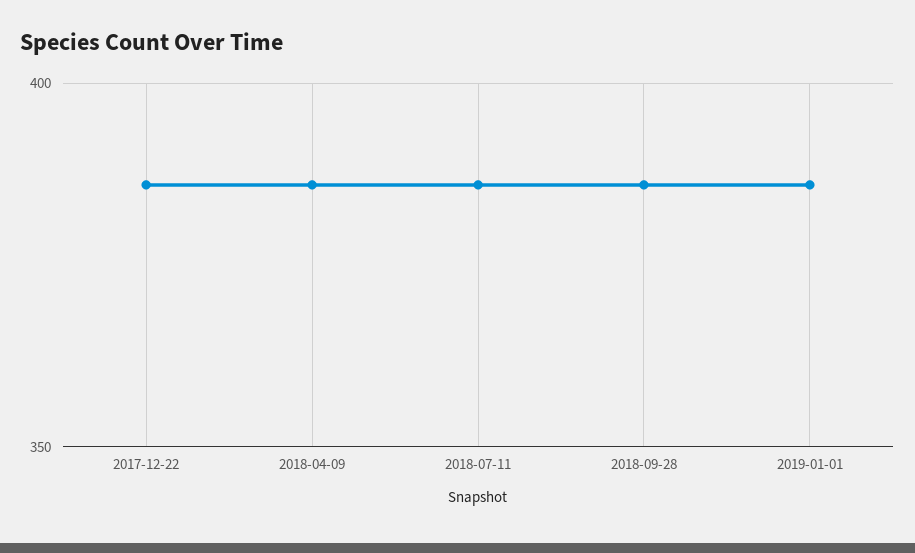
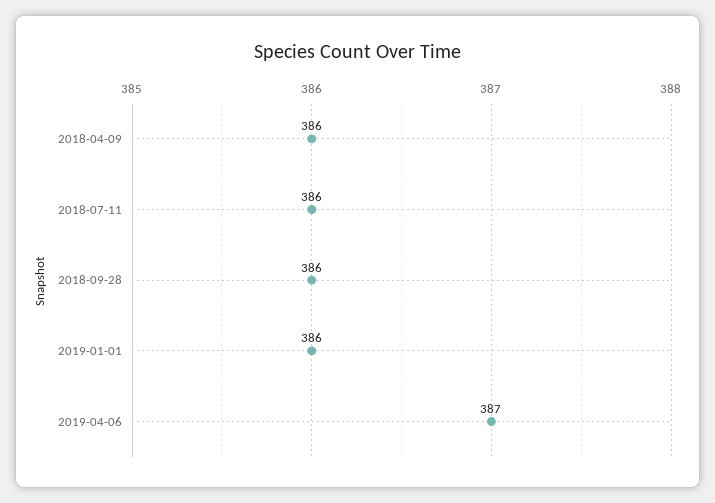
2017-12-22: 385 -> none
2019-04-06: none -> 387

